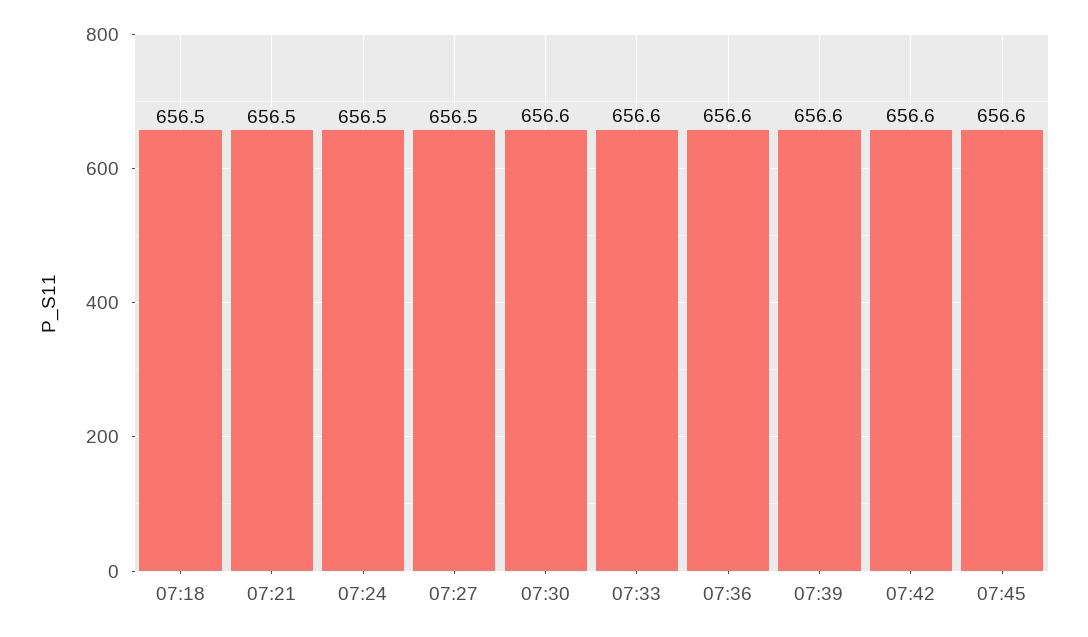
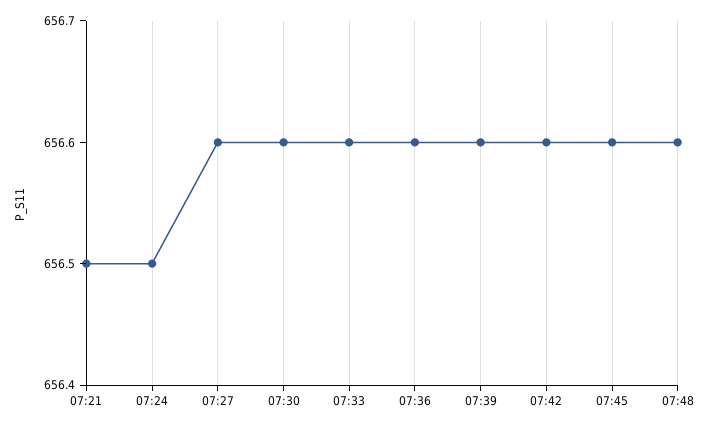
07:18: 656.5 -> none
07:27: 656.5 -> 656.6
07:48: none -> 656.6

